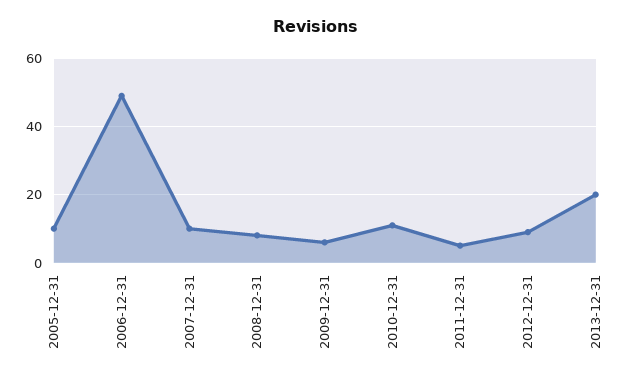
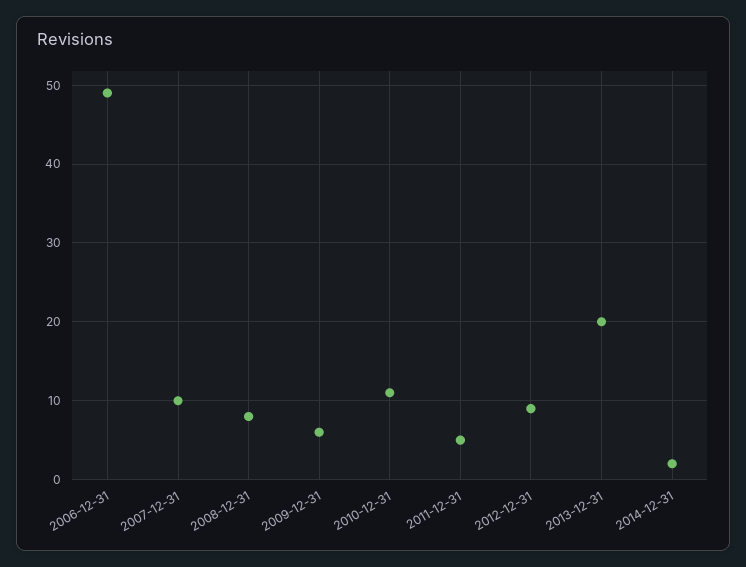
2005-12-31: 10 -> none
2014-12-31: none -> 2

